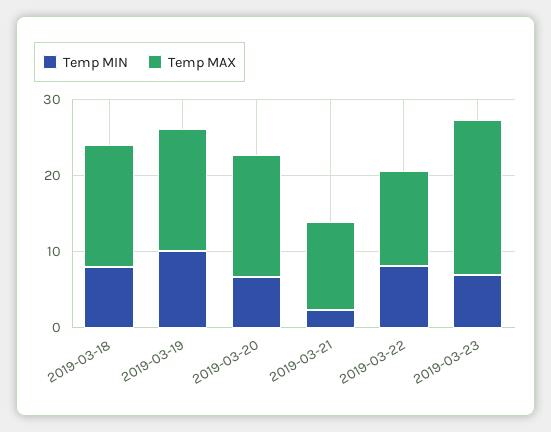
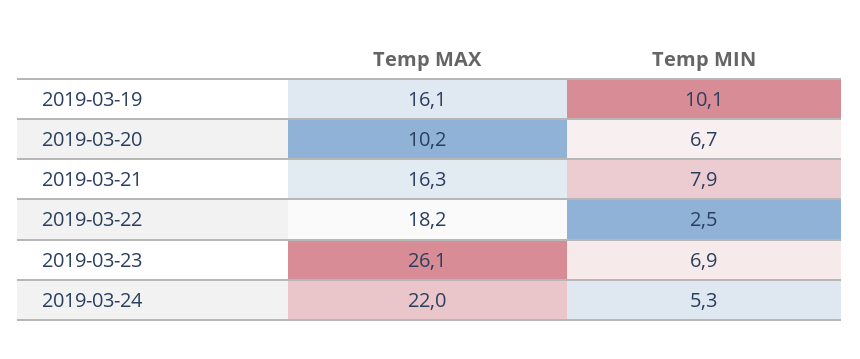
Temp MIN, 2019-03-18: 8 -> none
Temp MAX, 2019-03-18: 16 -> none
Temp MAX, 2019-03-20: 16 -> 10.2
Temp MIN, 2019-03-21: 2 -> 7.9
Temp MAX, 2019-03-21: 12 -> 16.3
Temp MIN, 2019-03-22: 8 -> 2.5
Temp MAX, 2019-03-22: 12 -> 18.2
Temp MAX, 2019-03-23: 20 -> 26.1
Temp MAX, 2019-03-24: none -> 22
Temp MIN, 2019-03-24: none -> 5.3

